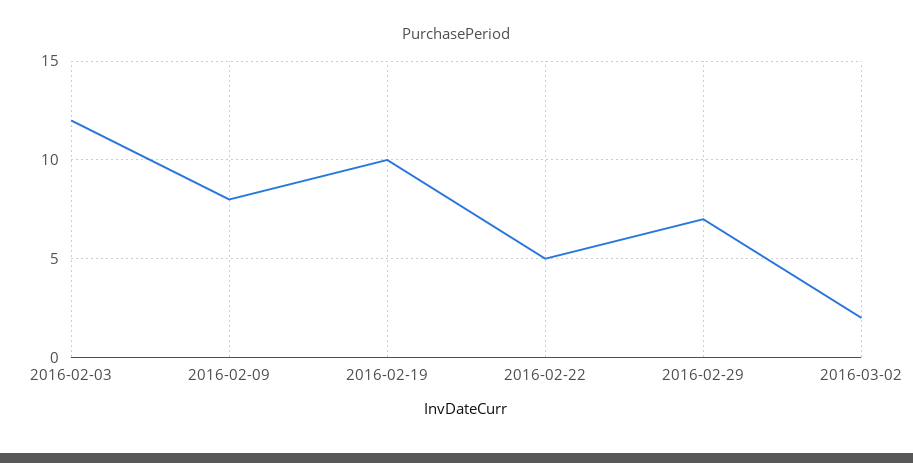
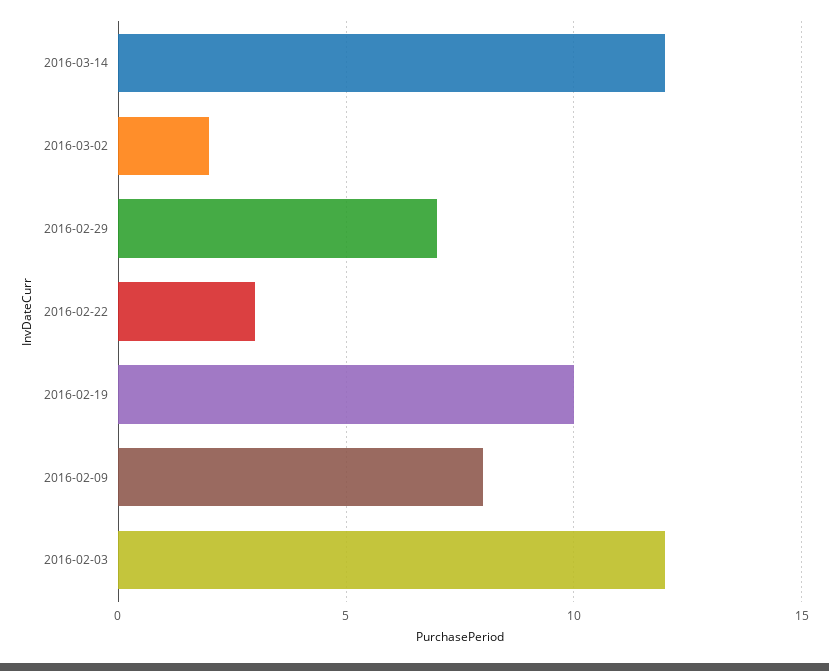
2016-02-22: 5 -> 3
2016-03-14: none -> 12

